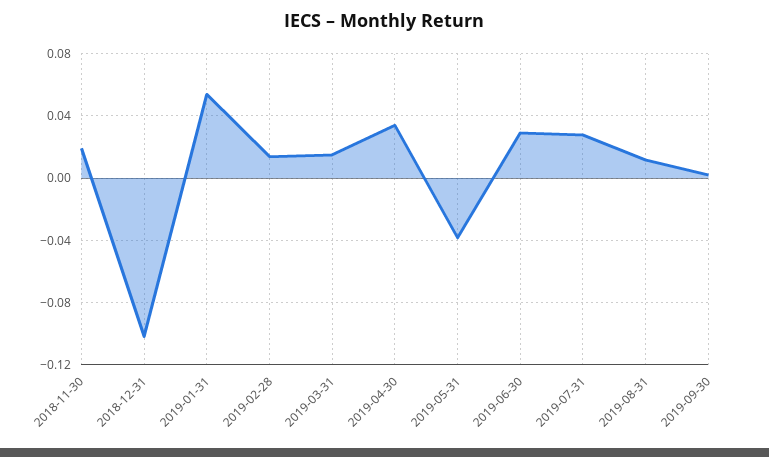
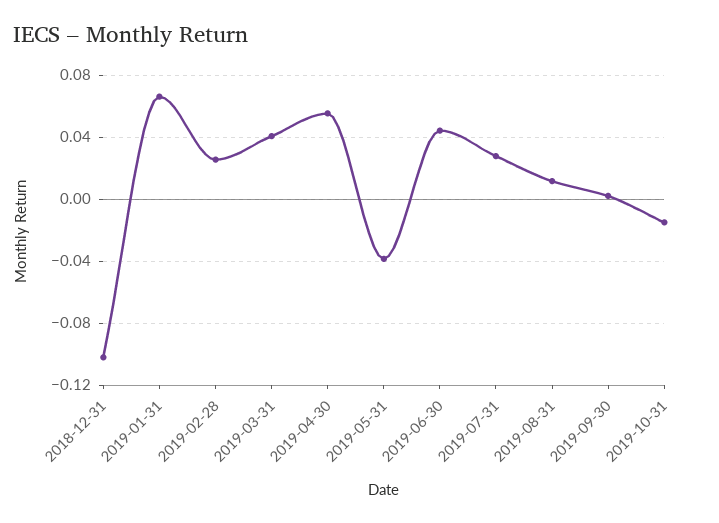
2018-11-30: 0.02 -> none
2019-01-31: 0.055 -> 0.065
2019-02-28: 0.015 -> 0.025
2019-03-31: 0.015 -> 0.04
2019-04-30: 0.035 -> 0.055
2019-06-30: 0.03 -> 0.045
2019-10-31: none -> -0.015

